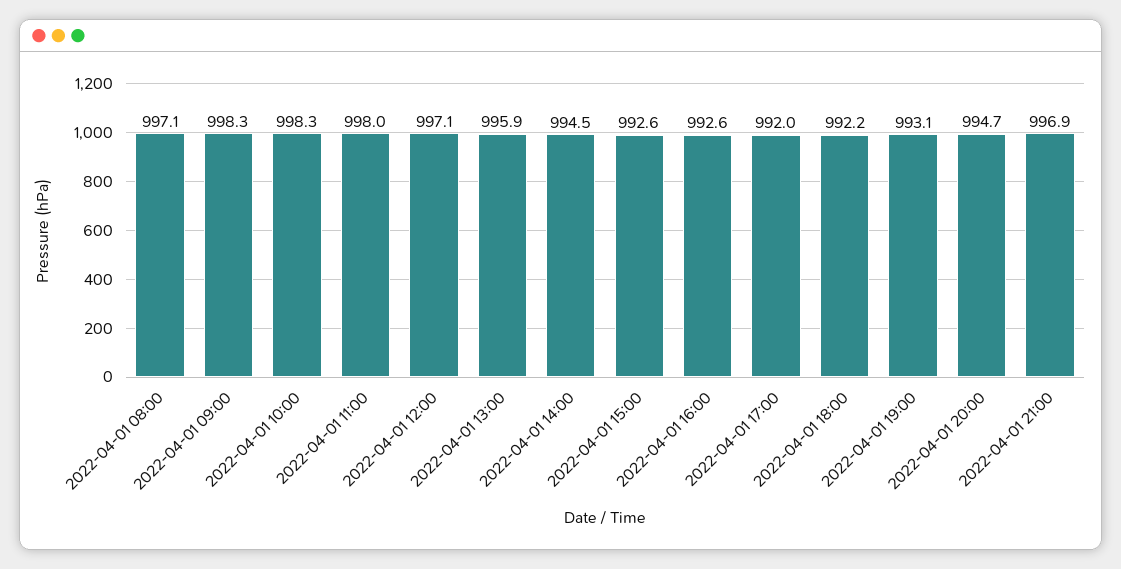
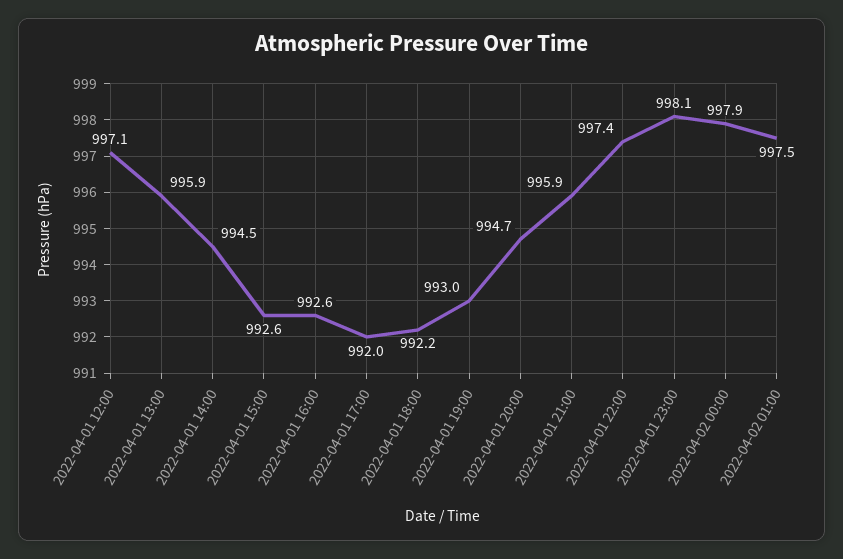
2022-04-01 08:00: 997.1 -> none
2022-04-01 09:00: 998.3 -> none
2022-04-01 10:00: 998.3 -> none
2022-04-01 11:00: 998 -> none
2022-04-01 19:00: 993.1 -> 993
2022-04-01 21:00: 996.9 -> 995.9
2022-04-01 22:00: none -> 997.4
2022-04-01 23:00: none -> 998.1
2022-04-02 00:00: none -> 997.9
2022-04-02 01:00: none -> 997.5

